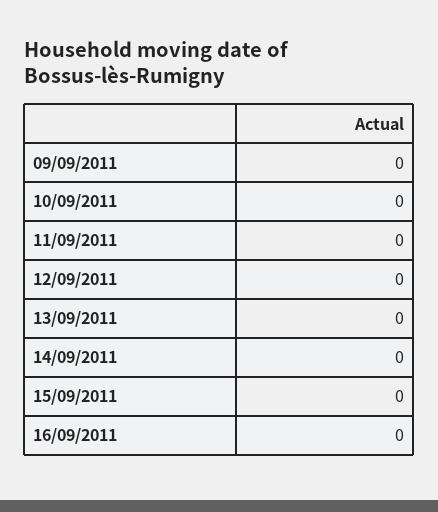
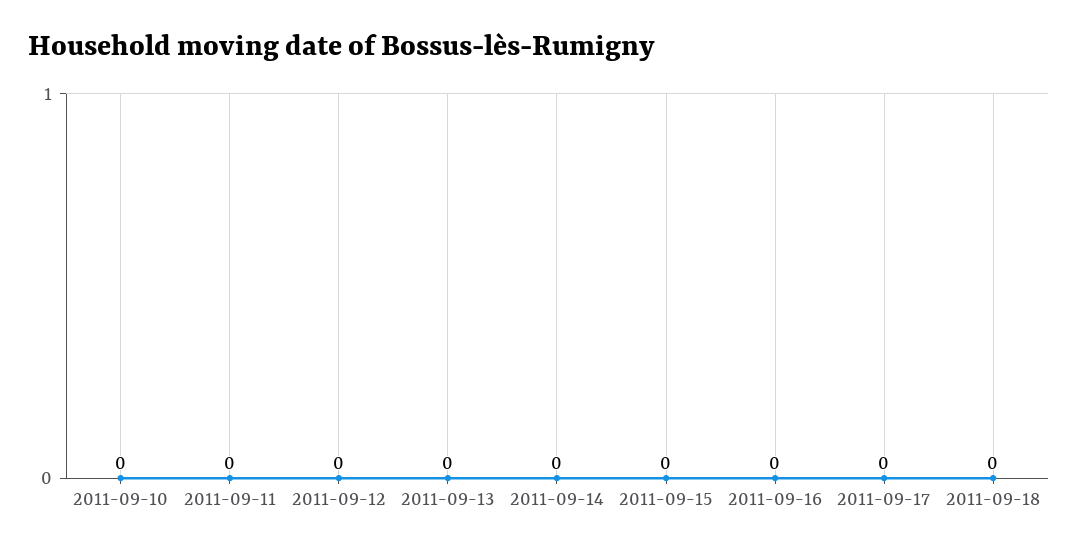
09/09/2011: 0 -> none
2011-09-17: none -> 0
2011-09-18: none -> 0

